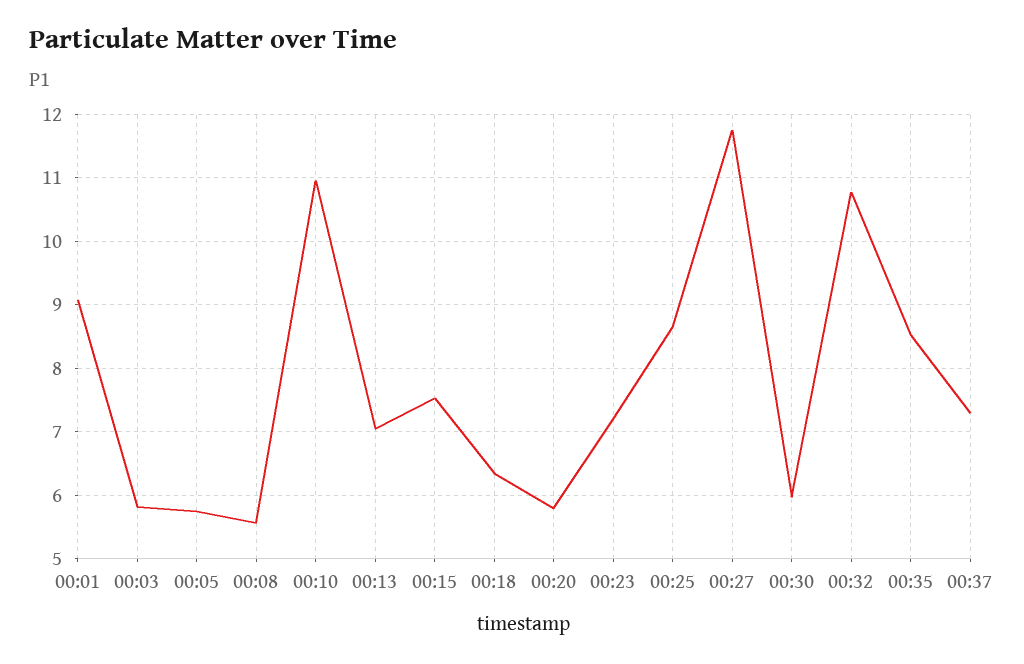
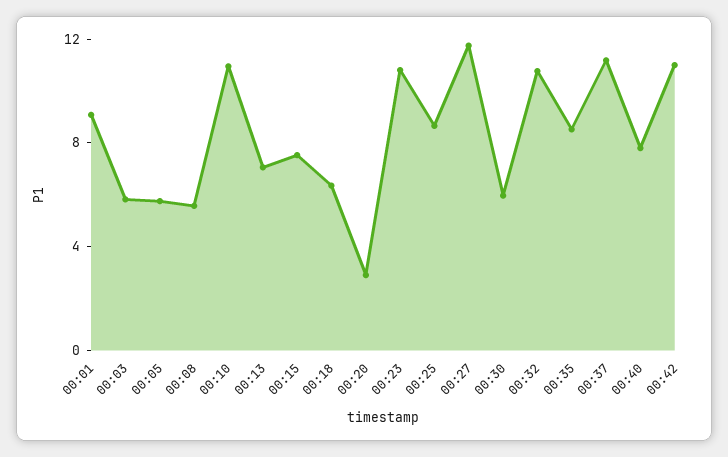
00:20: 5.8 -> 3
00:23: 7.2 -> 11
00:37: 7.3 -> 11
00:40: none -> 8
00:42: none -> 11

